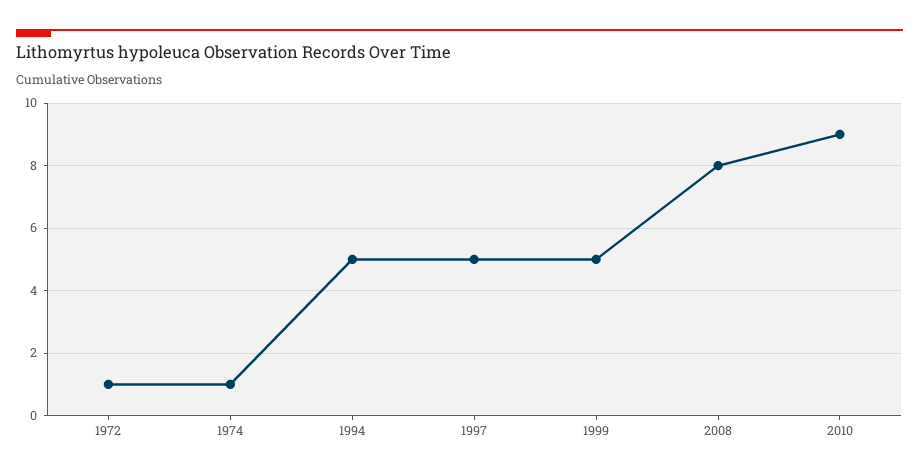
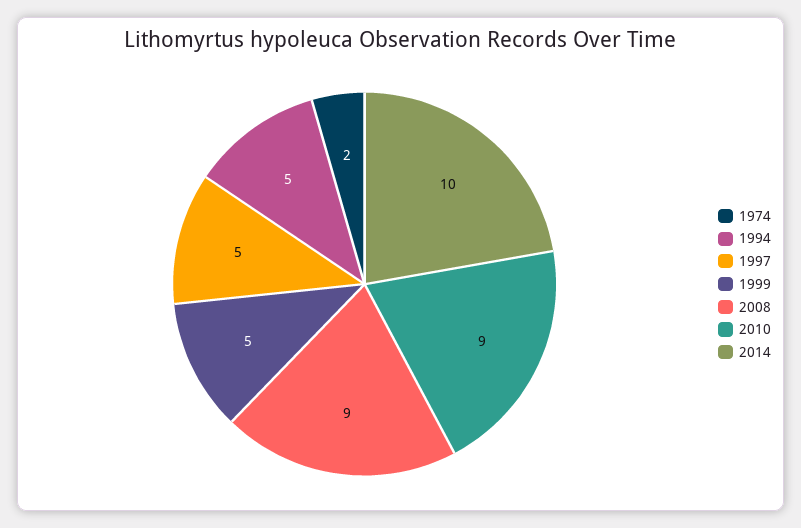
1972: 1 -> none
1974: 1 -> 2
2008: 8 -> 9
2014: none -> 10

